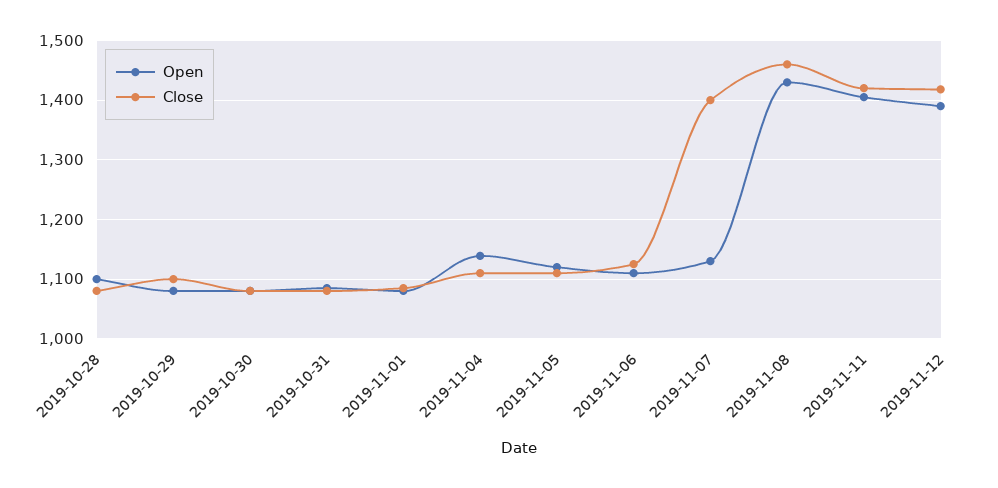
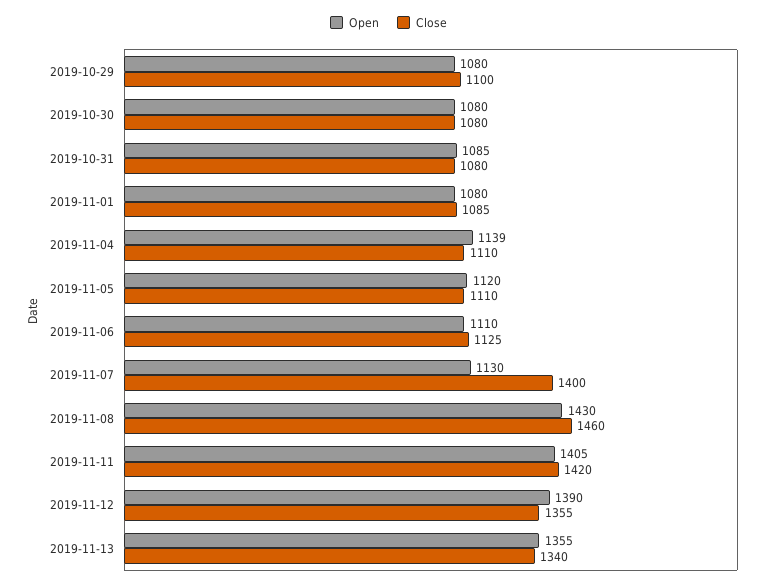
Open, 2019-10-28: 1100 -> none
Close, 2019-10-28: 1080 -> none
Close, 2019-11-12: 1420 -> 1355
Open, 2019-11-13: none -> 1355
Close, 2019-11-13: none -> 1340

